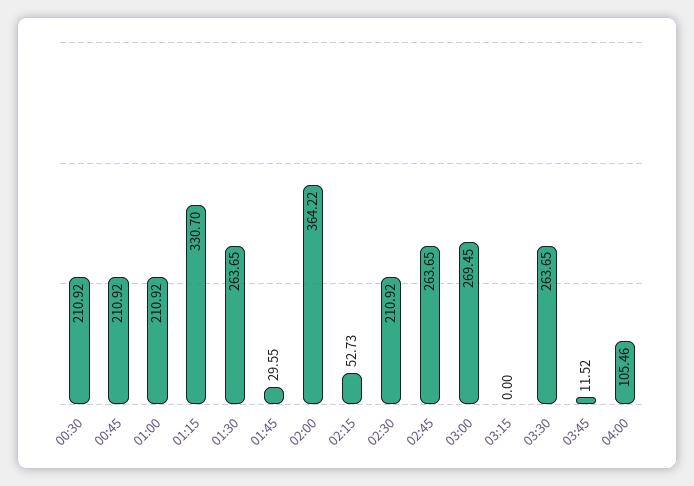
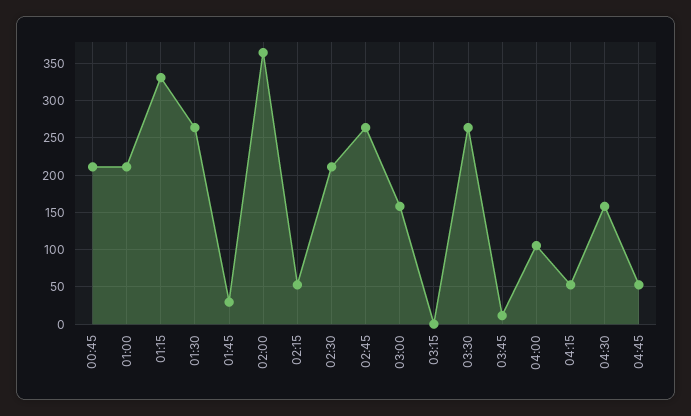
00:30: 210.92 -> none
03:00: 269.45 -> 160
04:15: none -> 50
04:30: none -> 160
04:45: none -> 50

